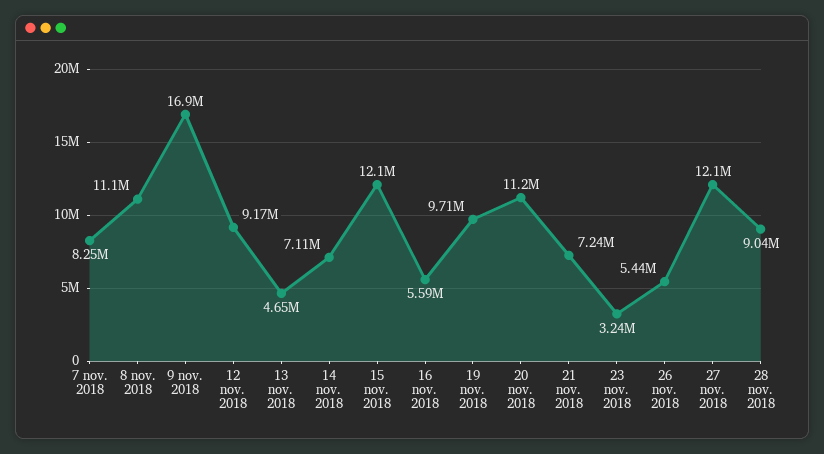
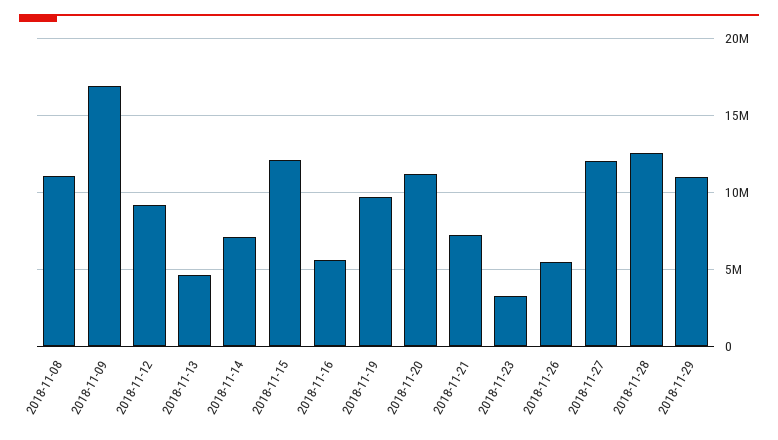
7 nov. 2018: 8250000 -> none
28 nov. 2018: 9040000 -> 12500000
2018-11-29: none -> 11000000

